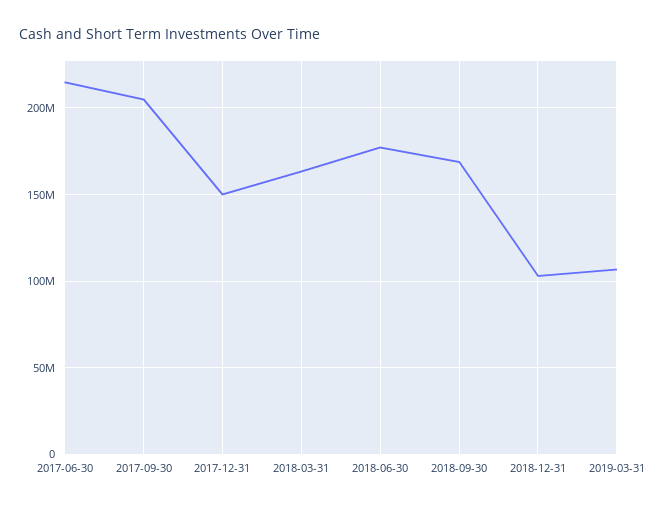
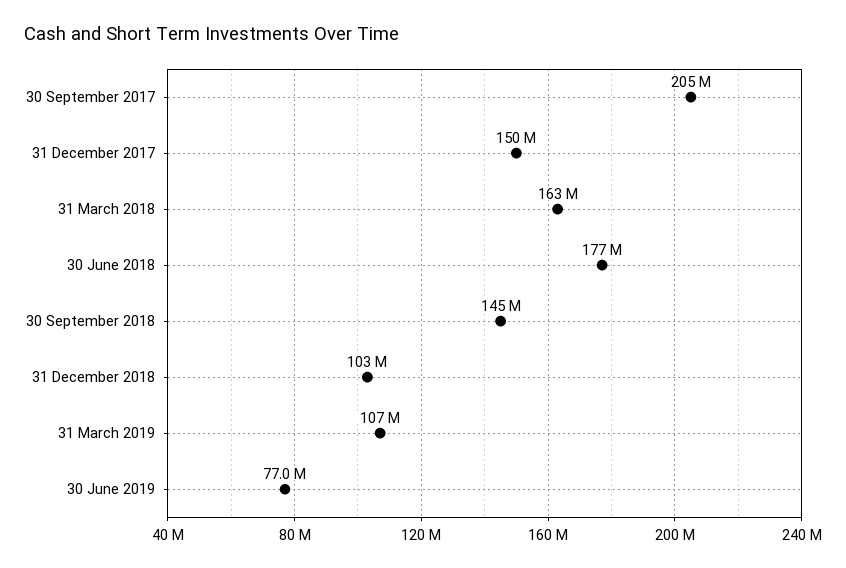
2017-06-30: 215000000 -> none
2018-09-30: 170000000 -> 145000000
30 June 2019: none -> 77000000

